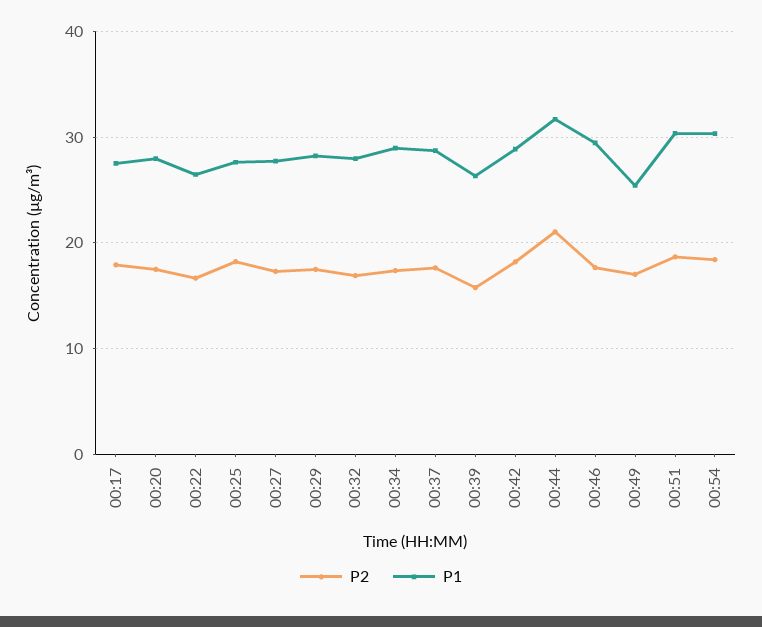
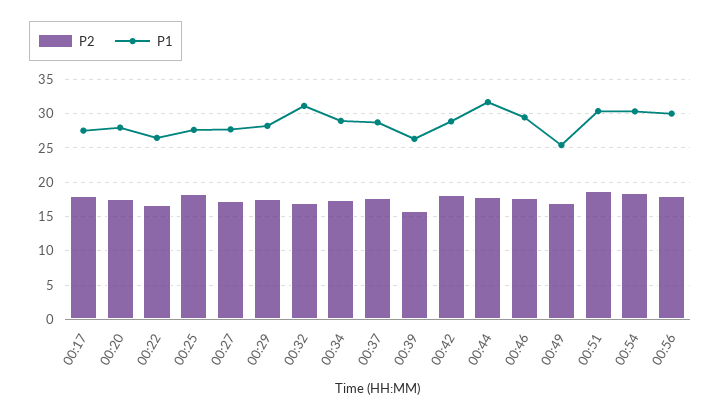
P1, 00:32: 28 -> 31
P2, 00:44: 21 -> 18
P2, 00:56: none -> 18
P1, 00:56: none -> 30

